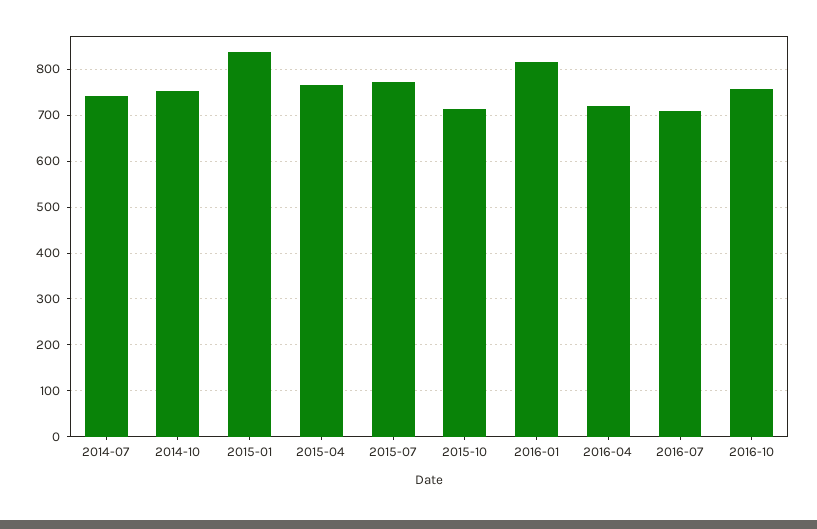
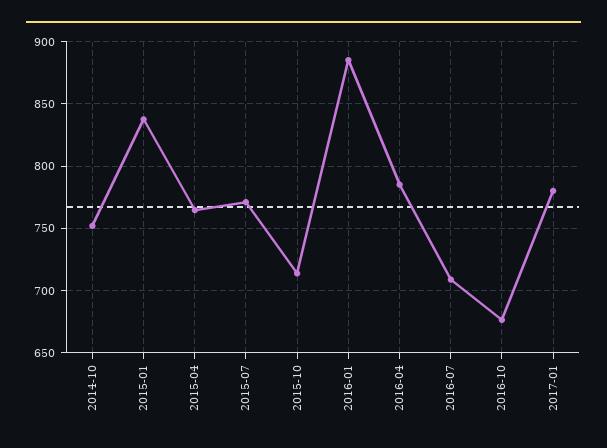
2014-07: 740 -> none
2016-01: 820 -> 885
2016-04: 720 -> 785
2016-10: 760 -> 675
2017-01: none -> 780

